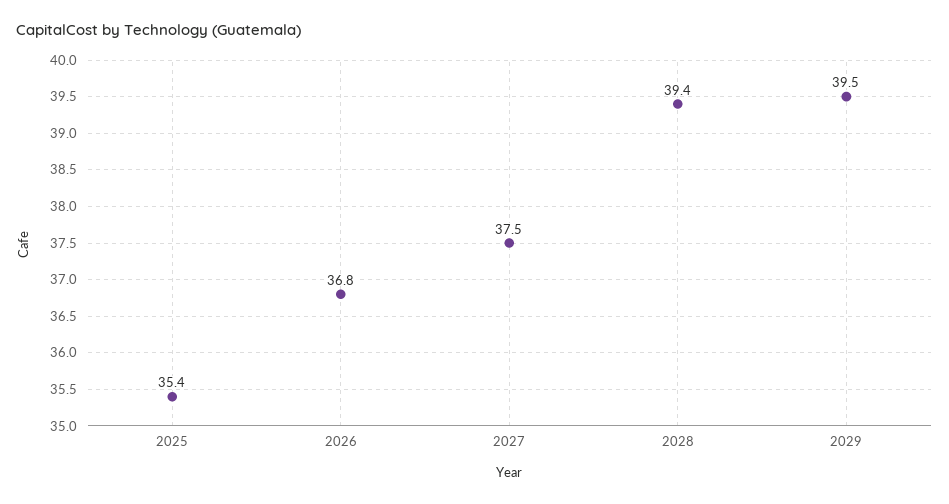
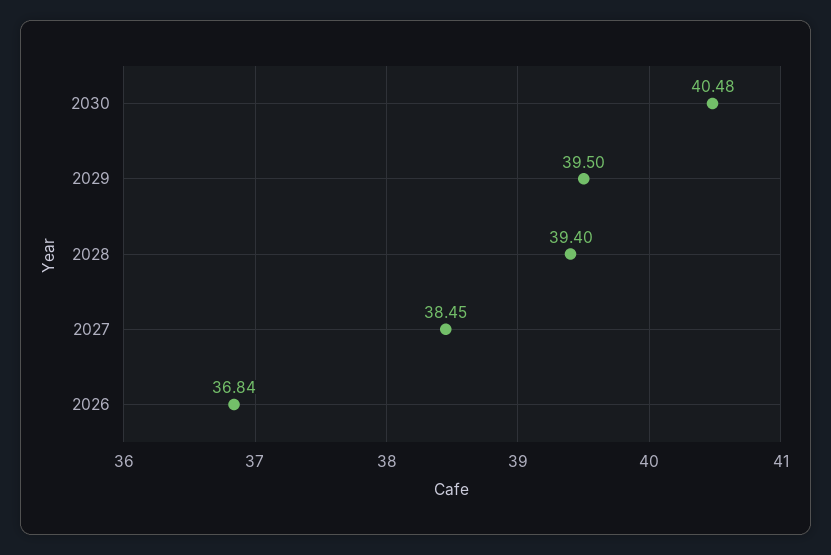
2025: 35.4 -> none
2027: 37.5 -> 38.45
2030: none -> 40.48

